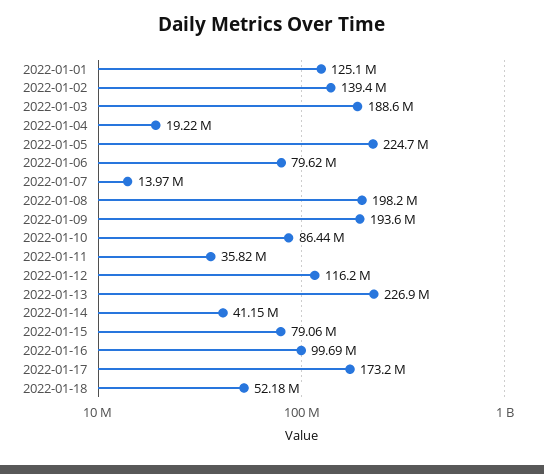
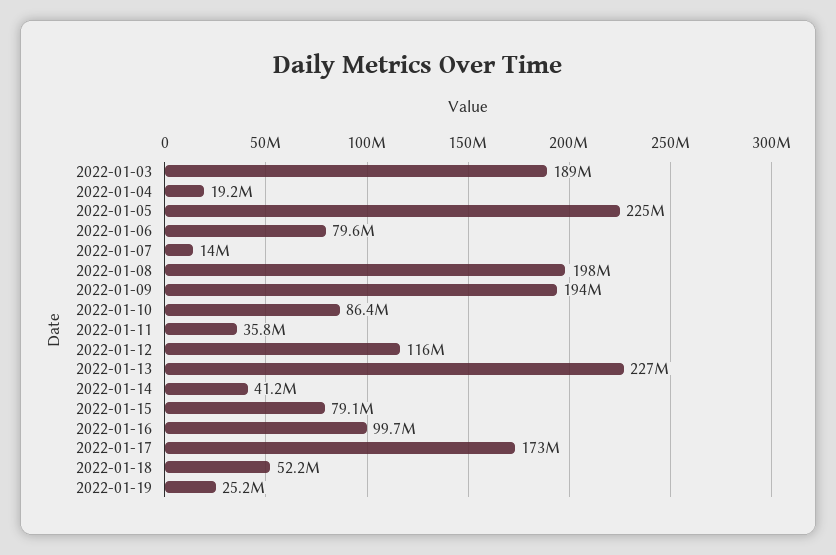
2022-01-01: 125100000 -> none
2022-01-02: 139400000 -> none
2022-01-19: none -> 25200000

